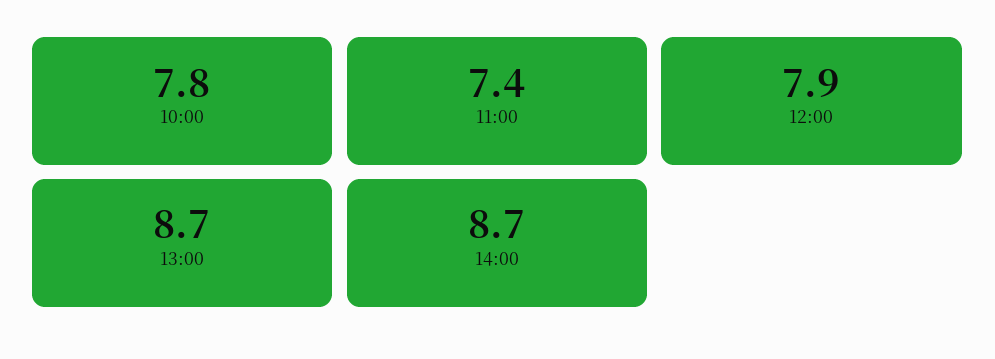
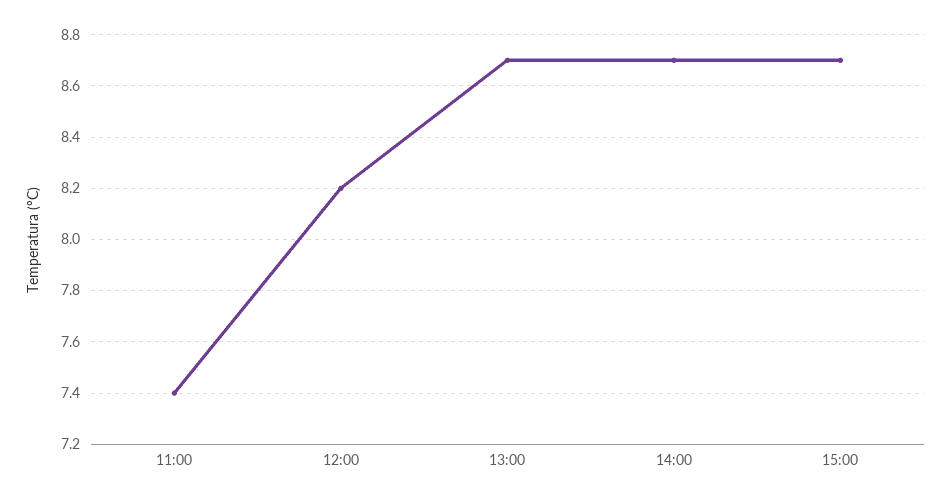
10:00: 7.8 -> none
12:00: 7.9 -> 8.2
15:00: none -> 8.7

